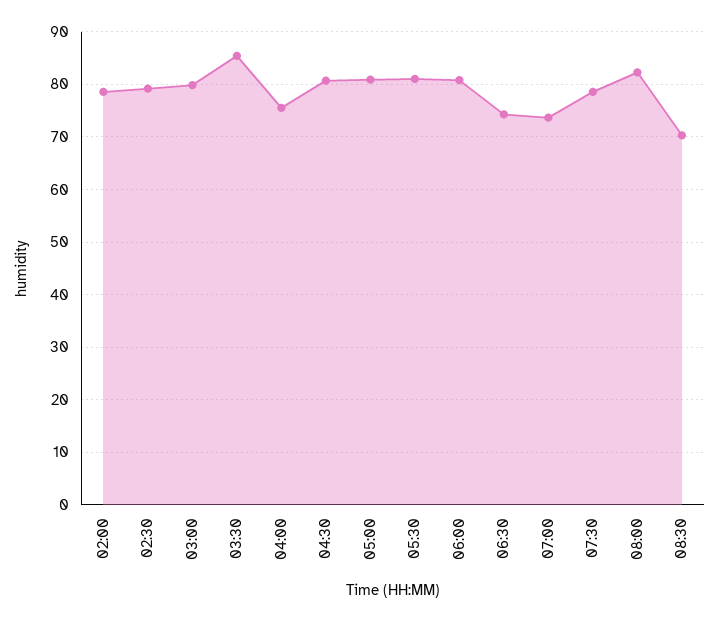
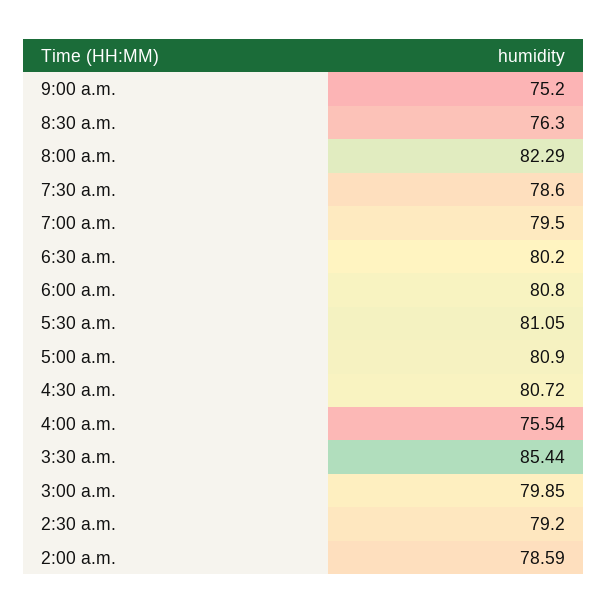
06:30: 74 -> 80.2
07:00: 74 -> 79.5
08:30: 70 -> 76.3
9:00 a.m.: none -> 75.2

